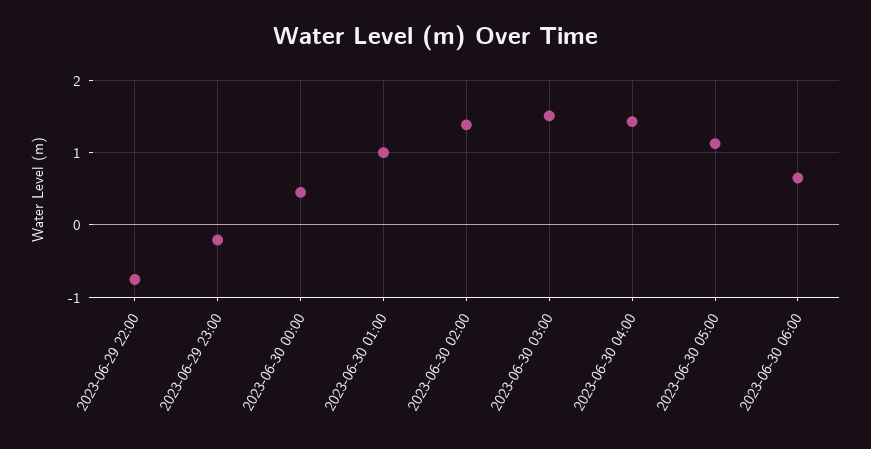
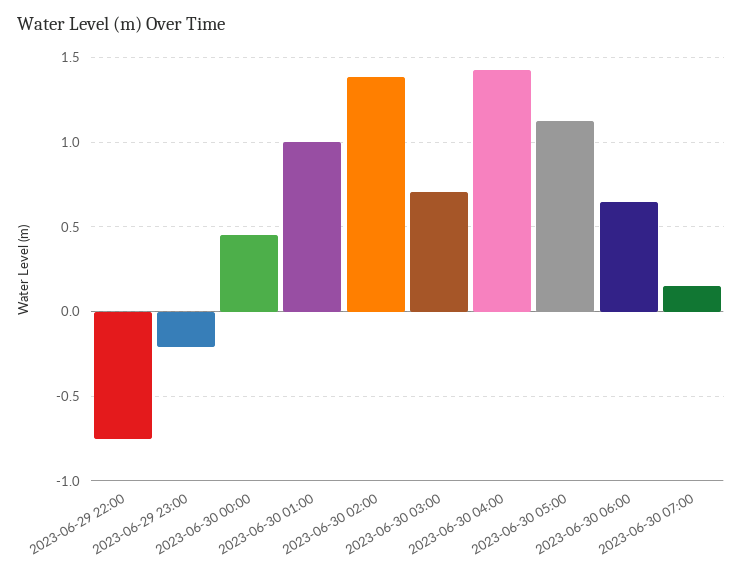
2023-06-30 03:00: 1.5 -> 0.7
2023-06-30 07:00: none -> 0.15

